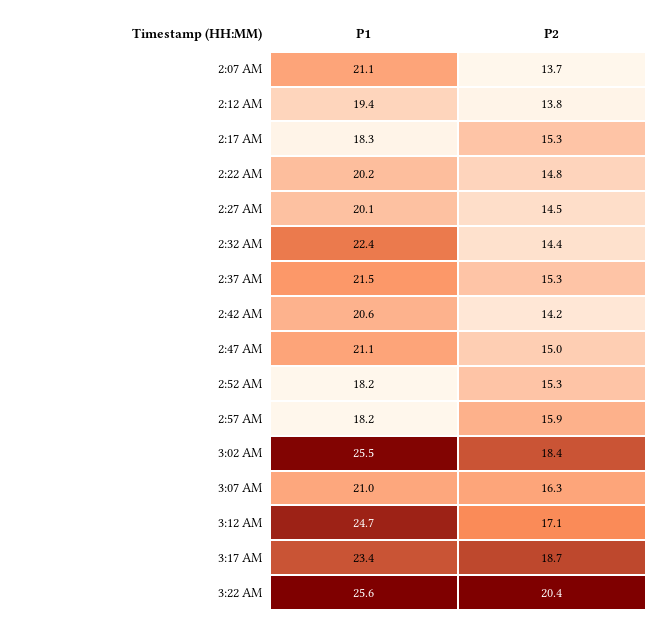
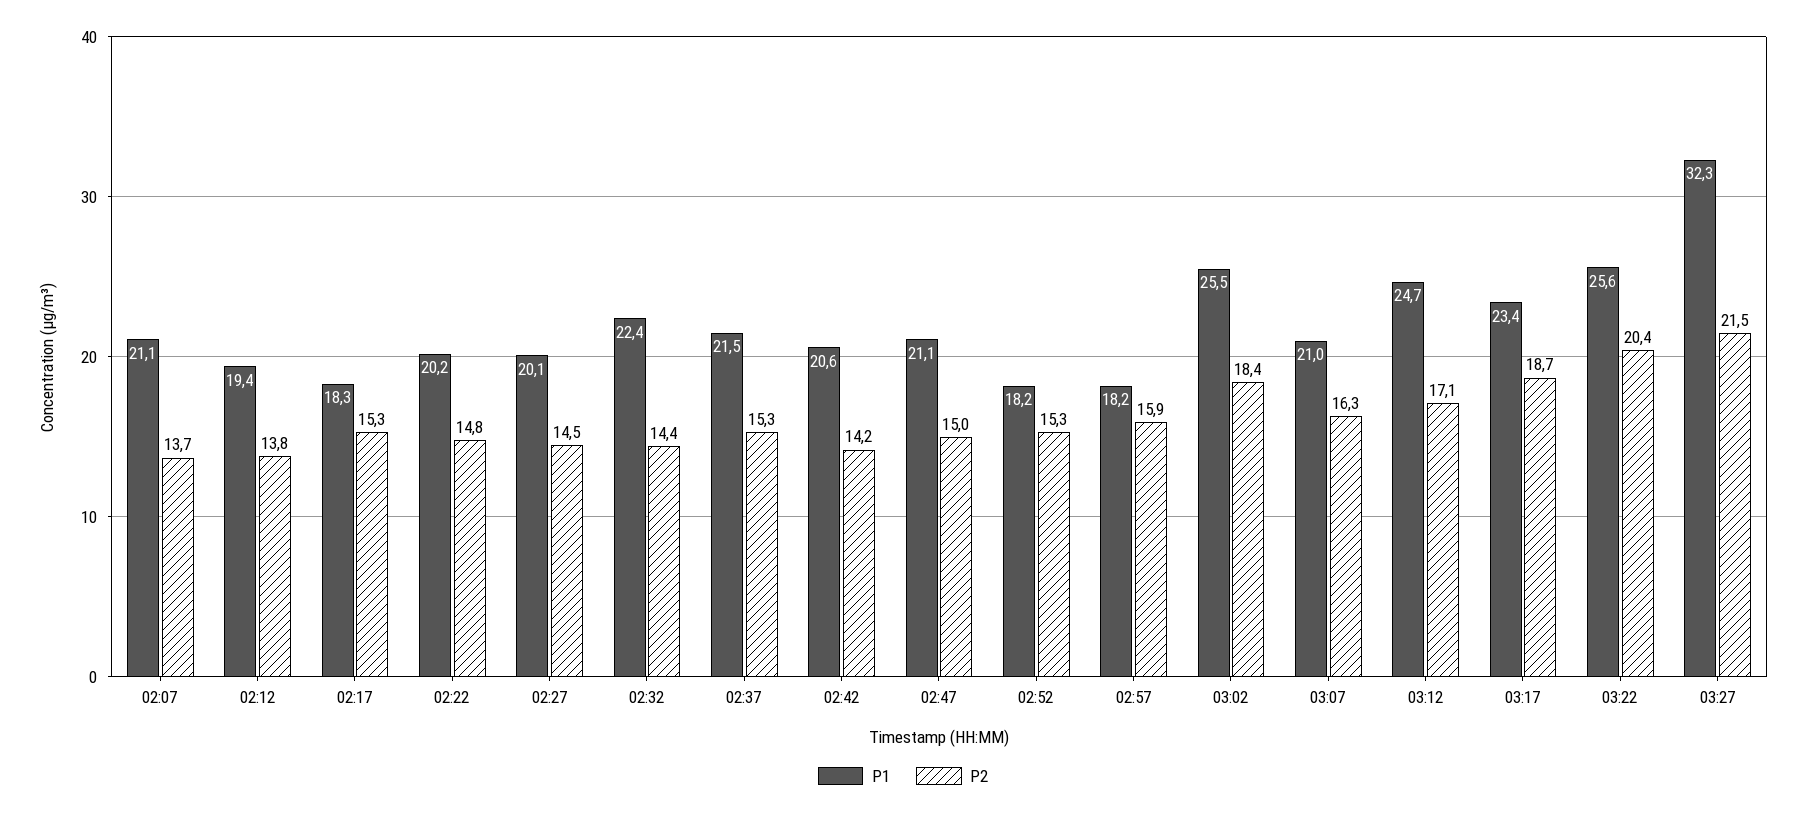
P1, 03:27: none -> 32.3
P2, 03:27: none -> 21.5

